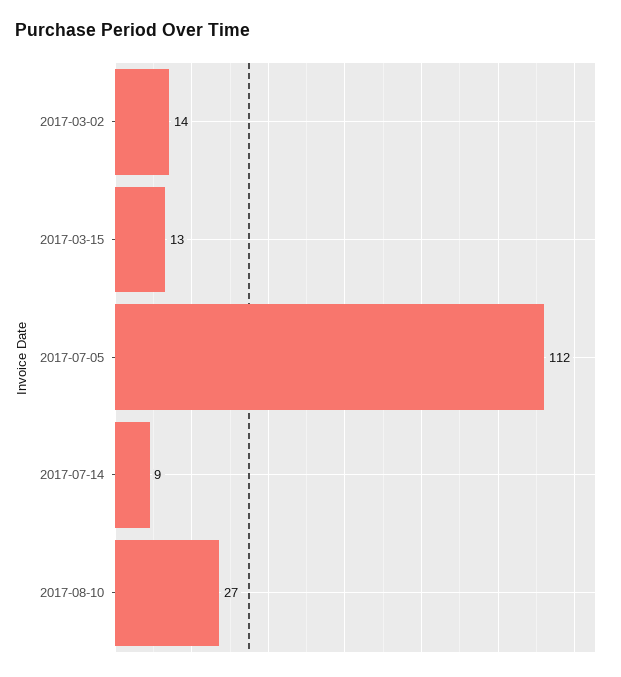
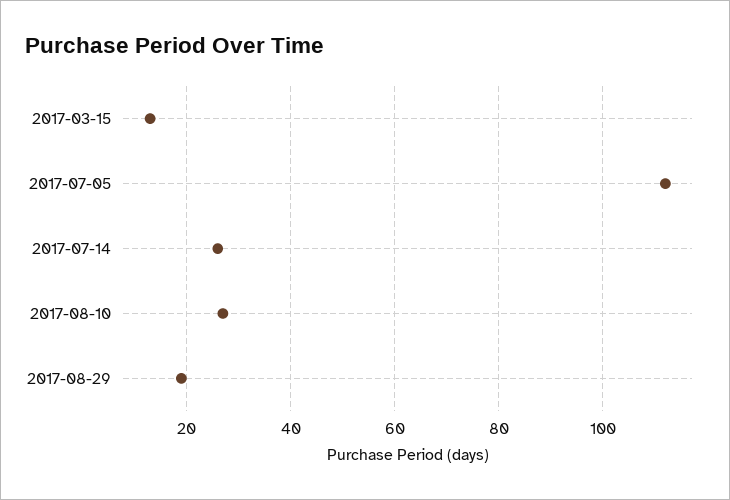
2017-03-02: 14 -> none
2017-07-14: 9 -> 25
2017-08-29: none -> 20

